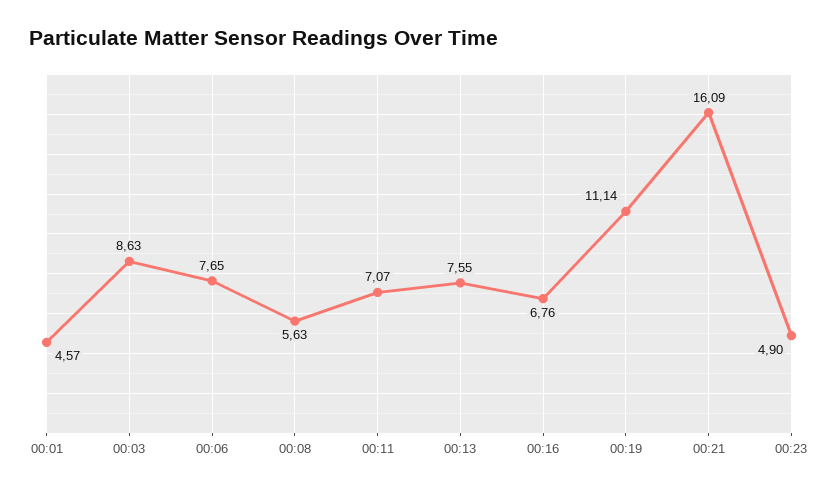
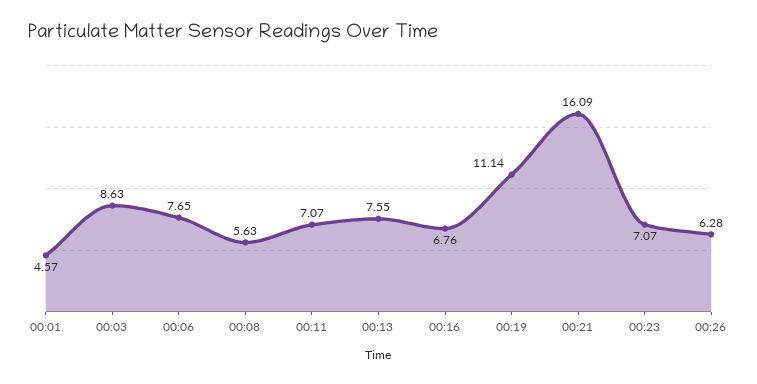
00:23: 4.9 -> 7.07
00:26: none -> 6.28

